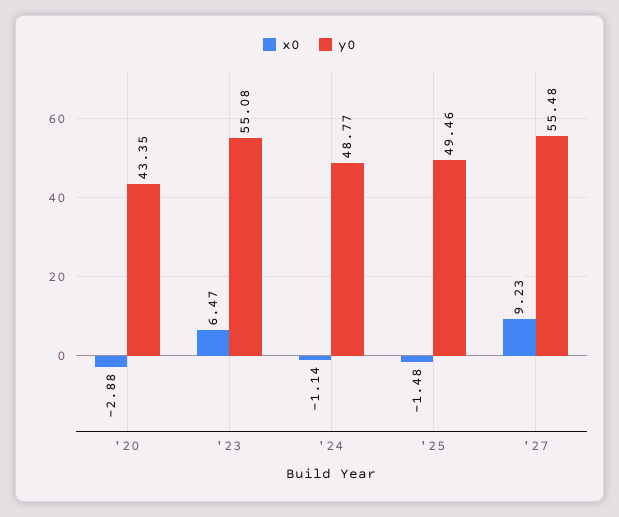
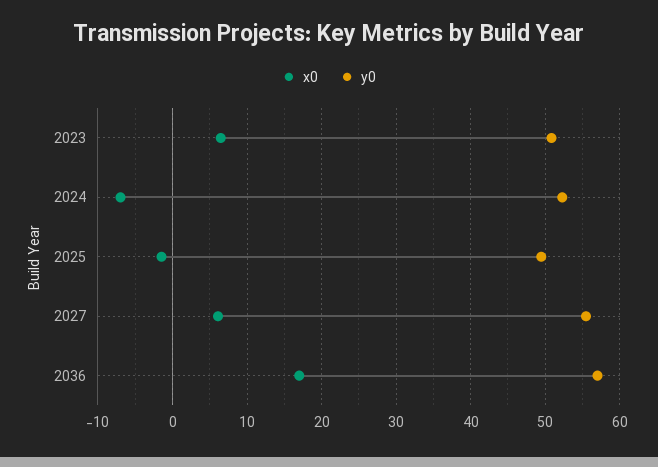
x0, '20: -2.88 -> none
y0, '20: 43.35 -> none
y0, '23: 55.08 -> 51
x0, '24: -1.14 -> -7
y0, '24: 48.77 -> 52
x0, '27: 9.23 -> 6
x0, 2036: none -> 17
y0, 2036: none -> 57

